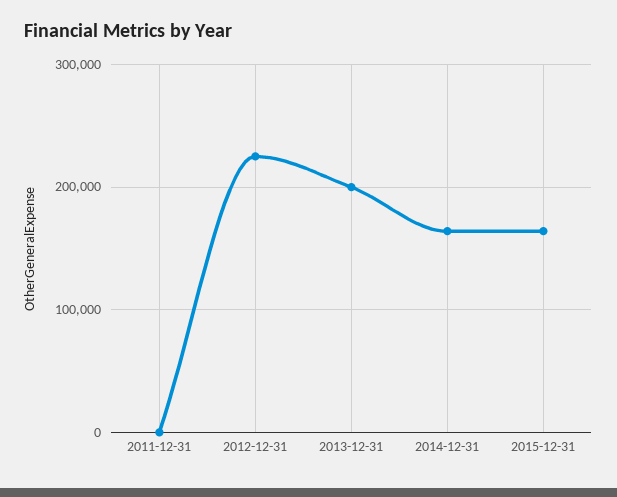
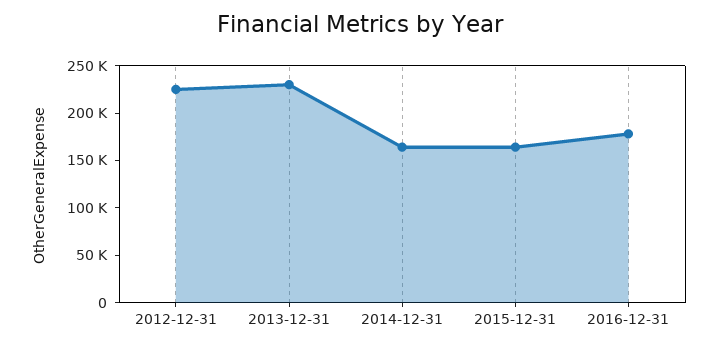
2011-12-31: 0 -> none
2013-12-31: 200000 -> 230000
2016-12-31: none -> 180000

